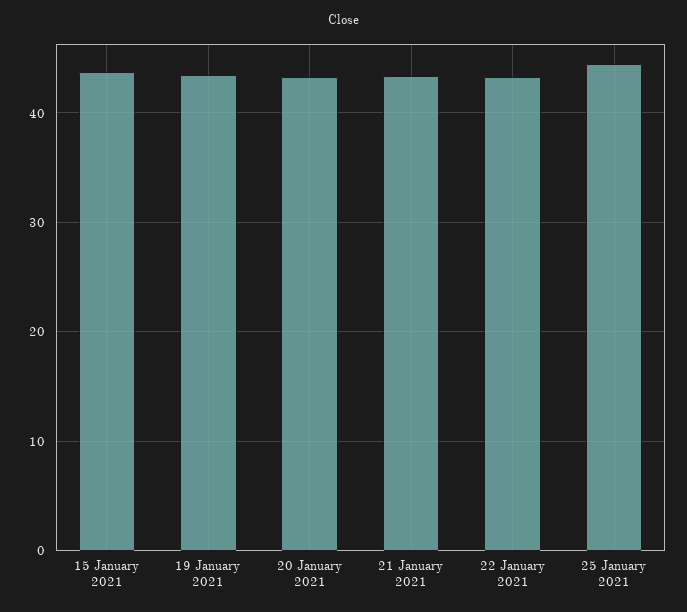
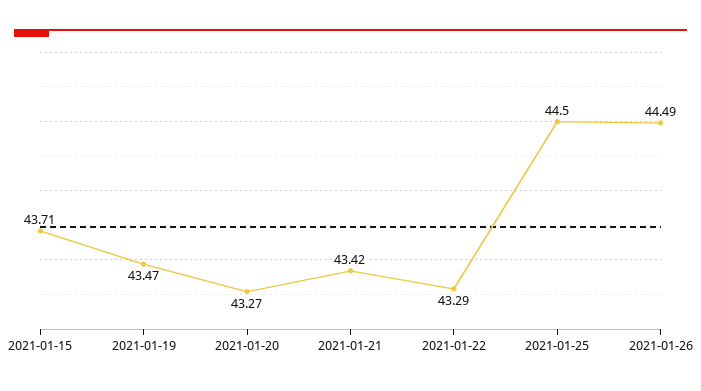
2021-01-26: none -> 44.49

